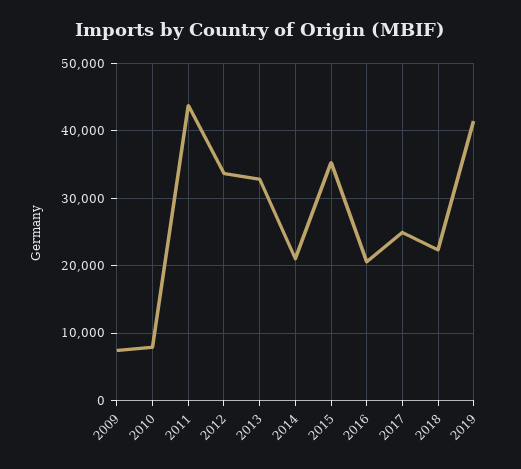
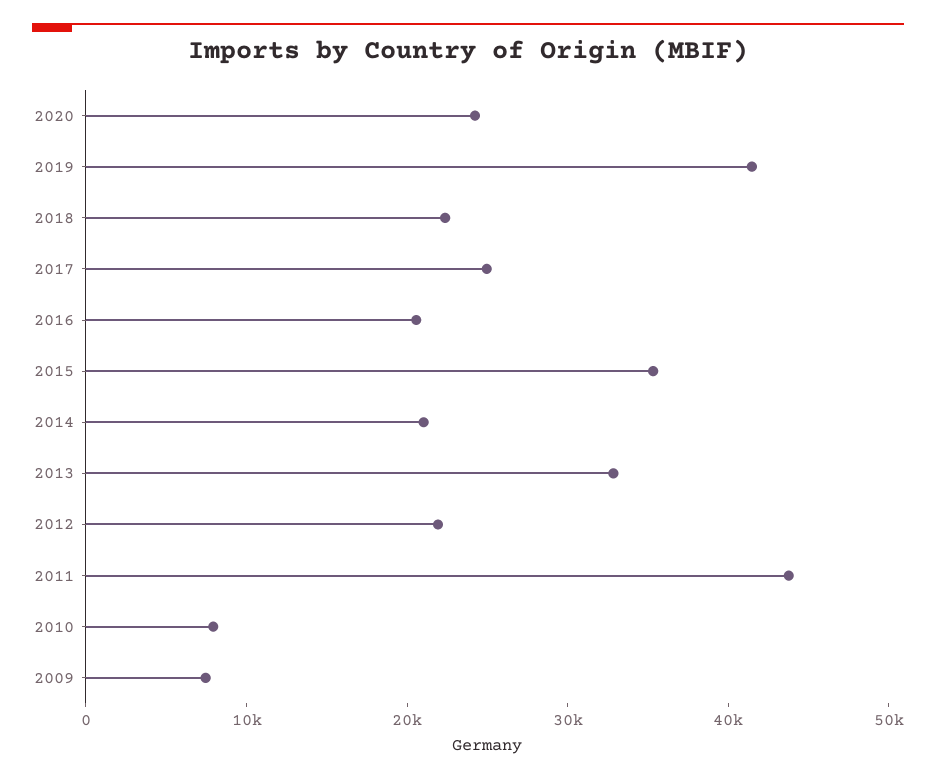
2012: 34000 -> 22000
2020: none -> 24000

